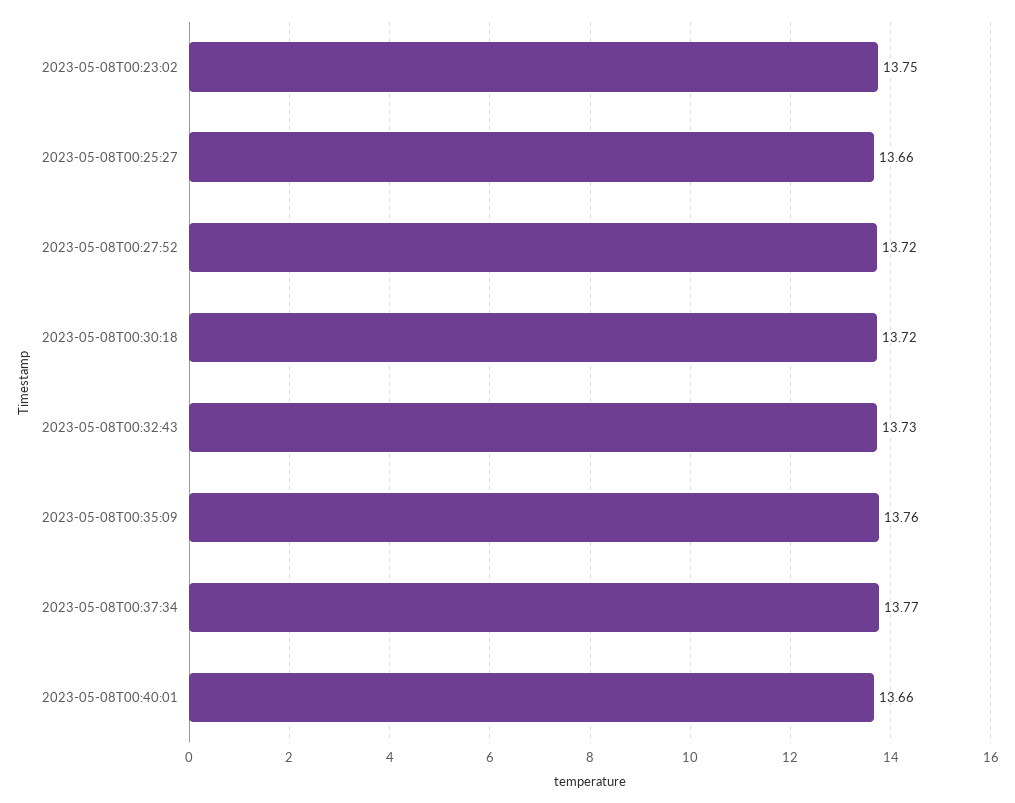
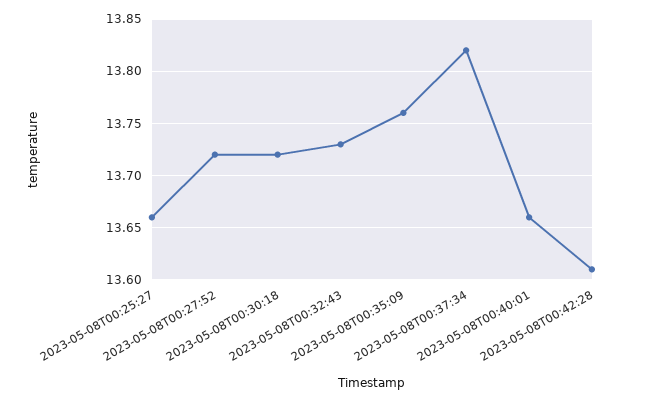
2023-05-08T00:23:02: 13.75 -> none
2023-05-08T00:37:34: 13.77 -> 13.82
2023-05-08T00:42:28: none -> 13.61

